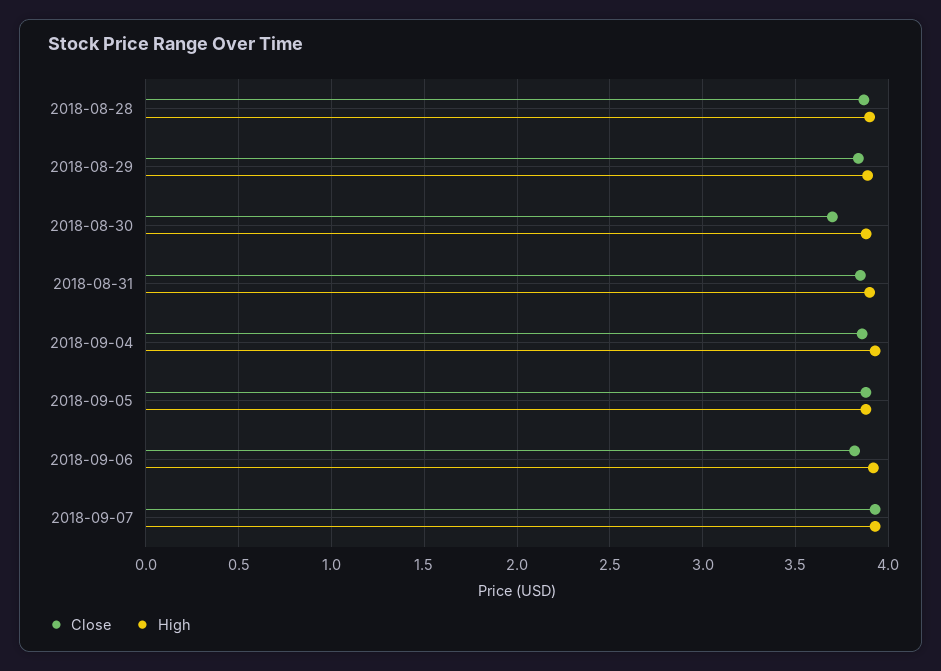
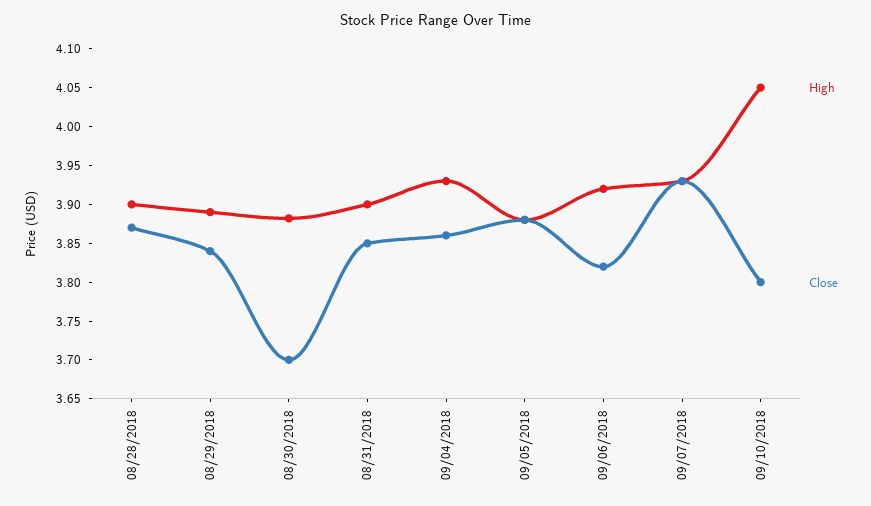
High, 09/10/2018: none -> 4.05
Close, 09/10/2018: none -> 3.8

